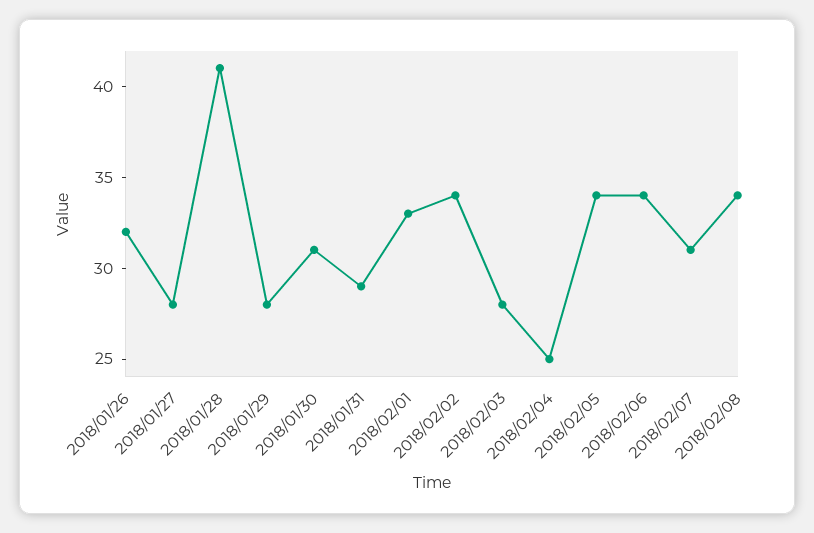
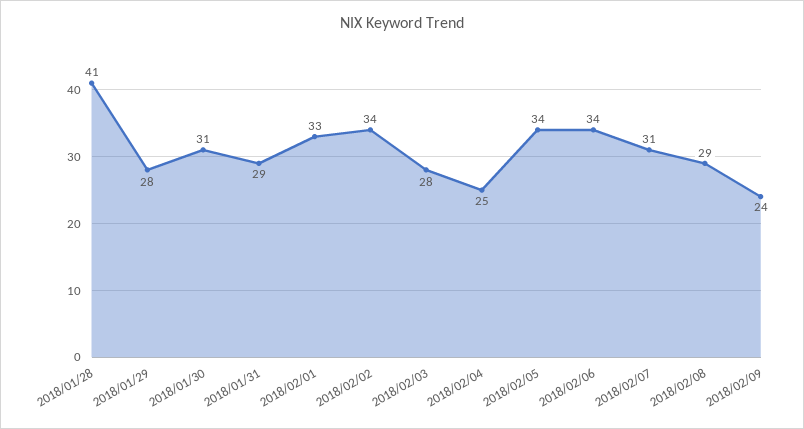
2018/01/26: 32 -> none
2018/01/27: 28 -> none
2018/02/08: 34 -> 29
2018/02/09: none -> 24

